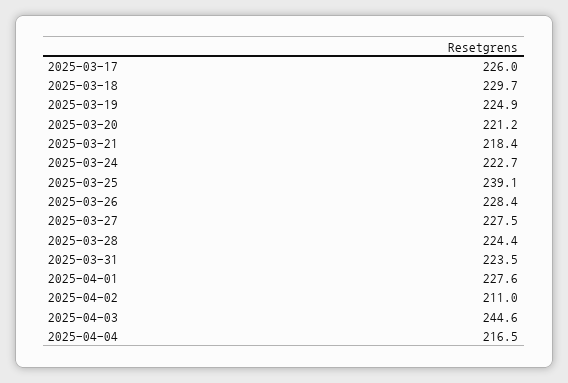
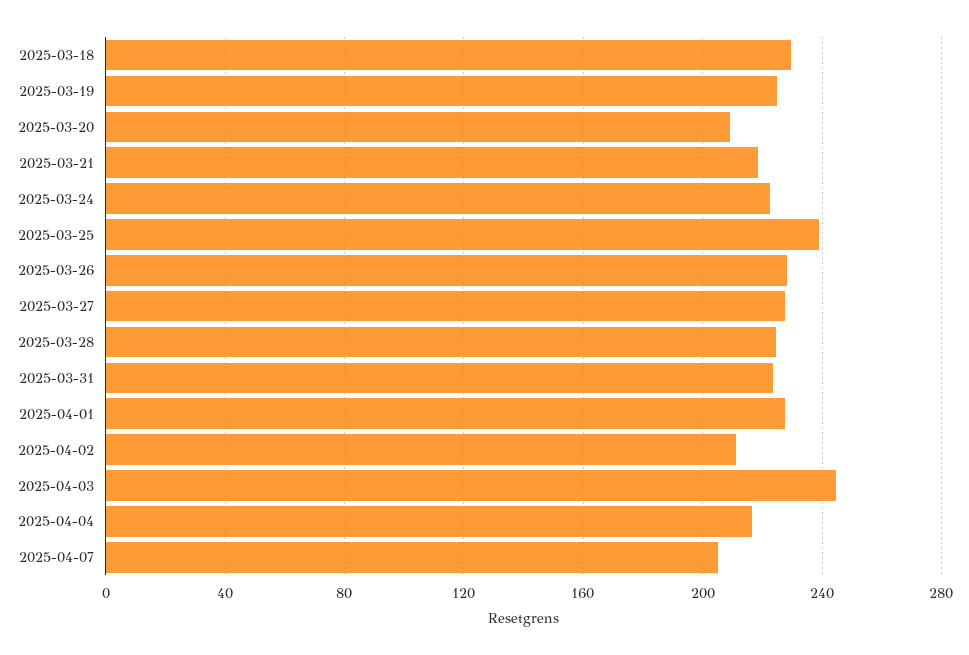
2025-03-17: 226 -> none
2025-03-20: 221.2 -> 210
2025-04-07: none -> 205

